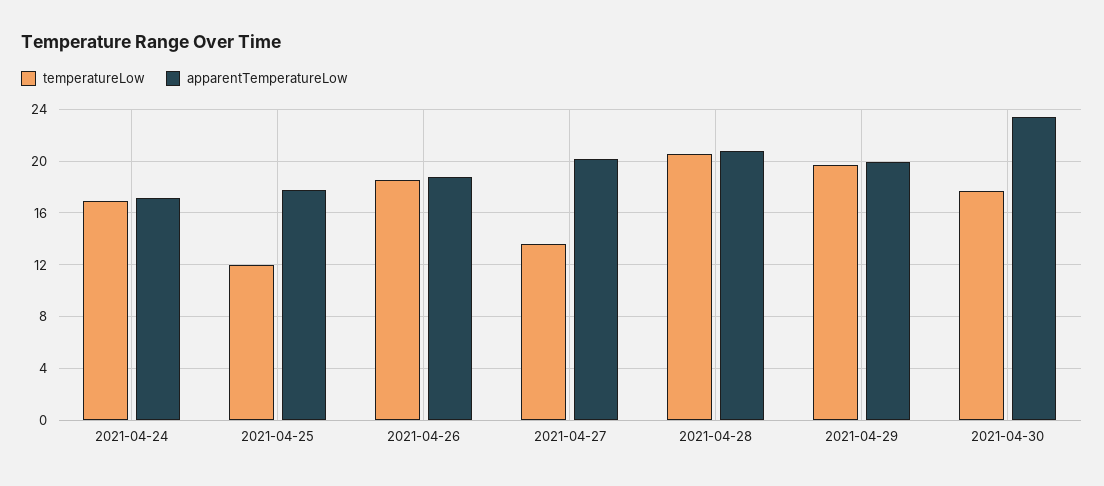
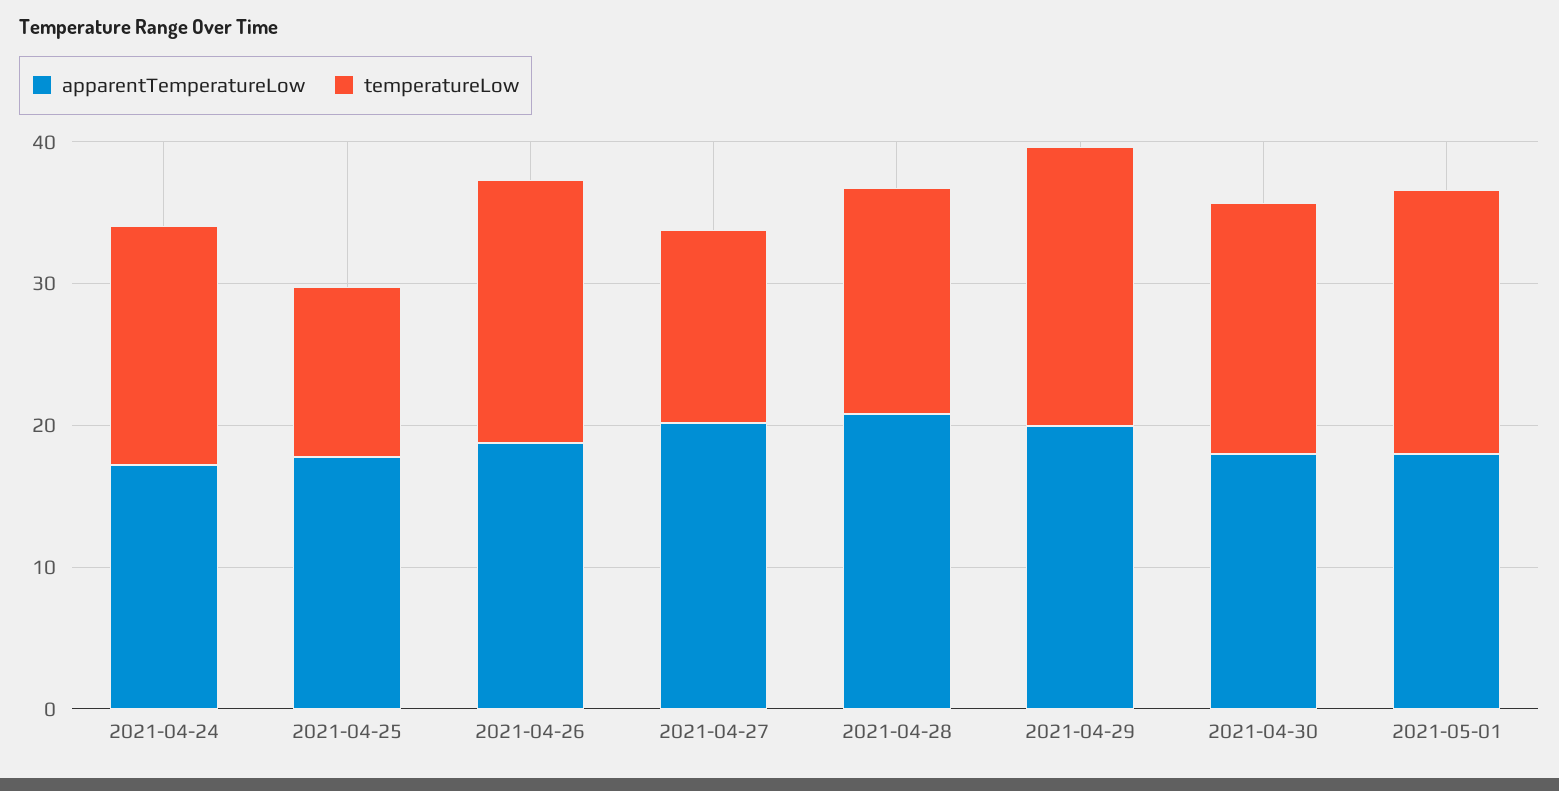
temperatureLow, 2021-04-28: 20.5 -> 16
apparentTemperatureLow, 2021-04-30: 23.5 -> 18
apparentTemperatureLow, 2021-05-01: none -> 18
temperatureLow, 2021-05-01: none -> 18

